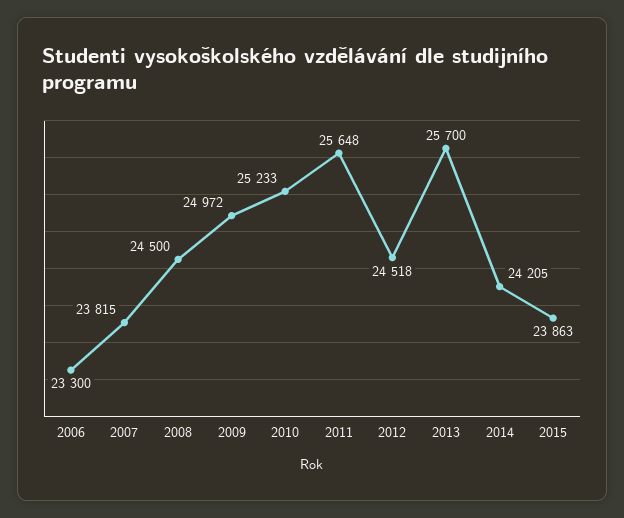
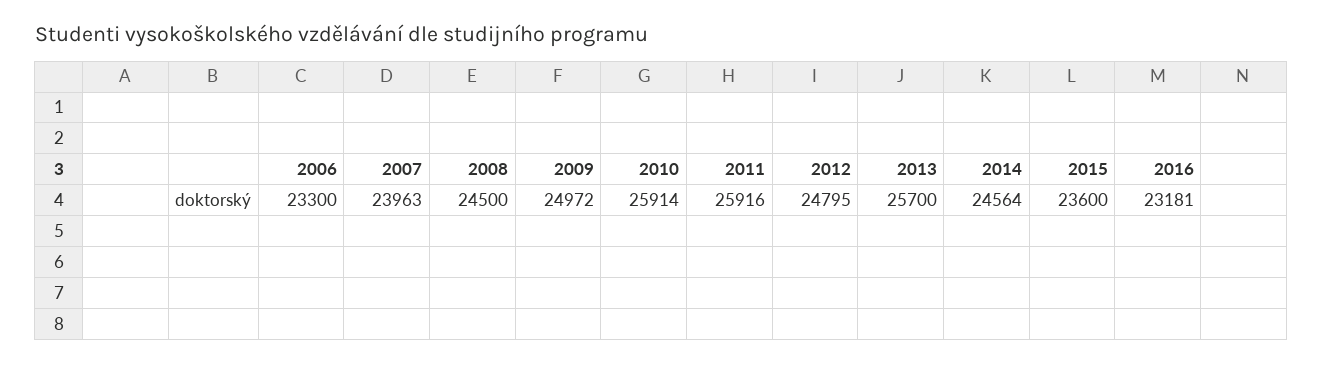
2007: 23815 -> 23963
2010: 25233 -> 25914
2011: 25648 -> 25916
2012: 24518 -> 24795
2014: 24205 -> 24564
2015: 23863 -> 23600
2016: none -> 23181

